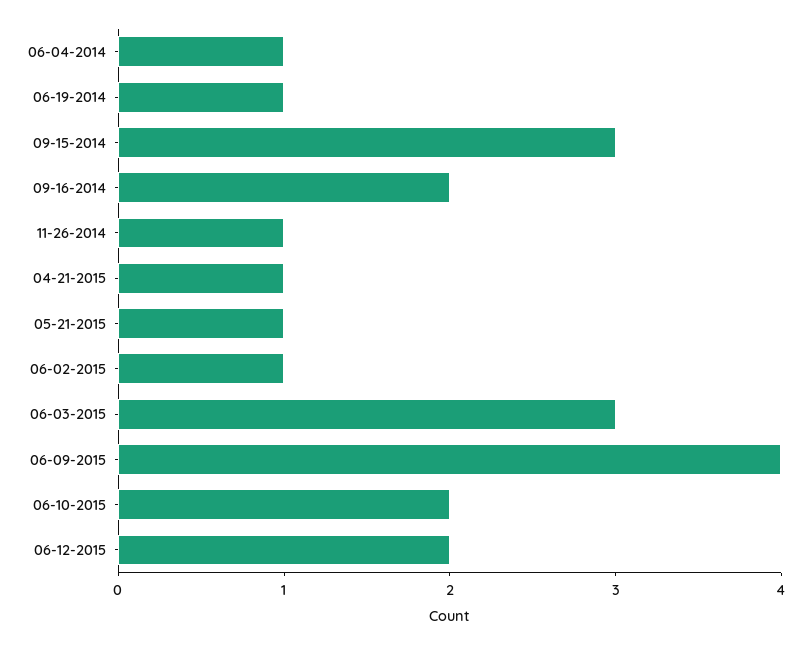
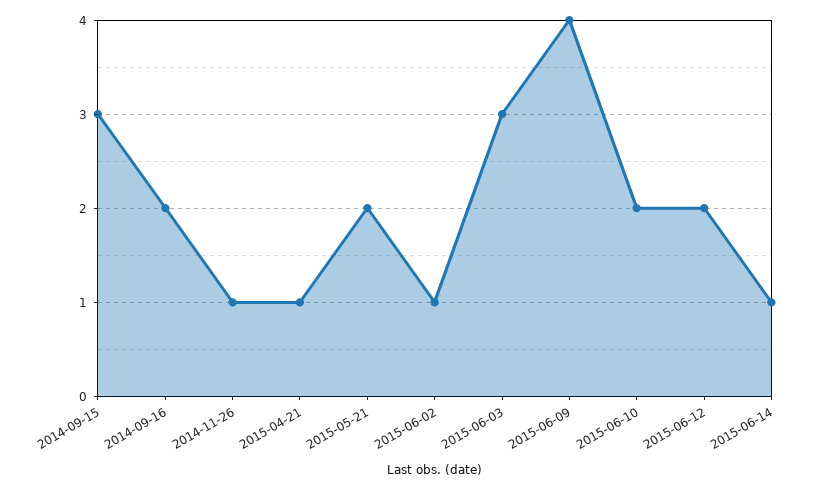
06-04-2014: 1 -> none
06-19-2014: 1 -> none
05-21-2015: 1 -> 2
2015-06-14: none -> 1

